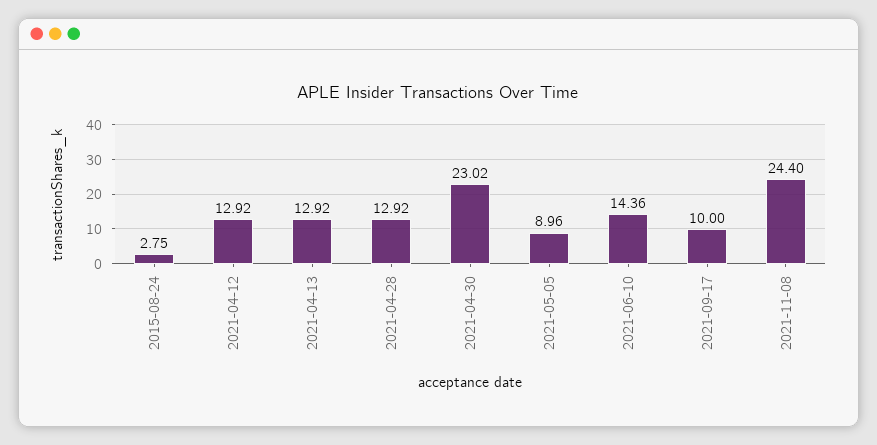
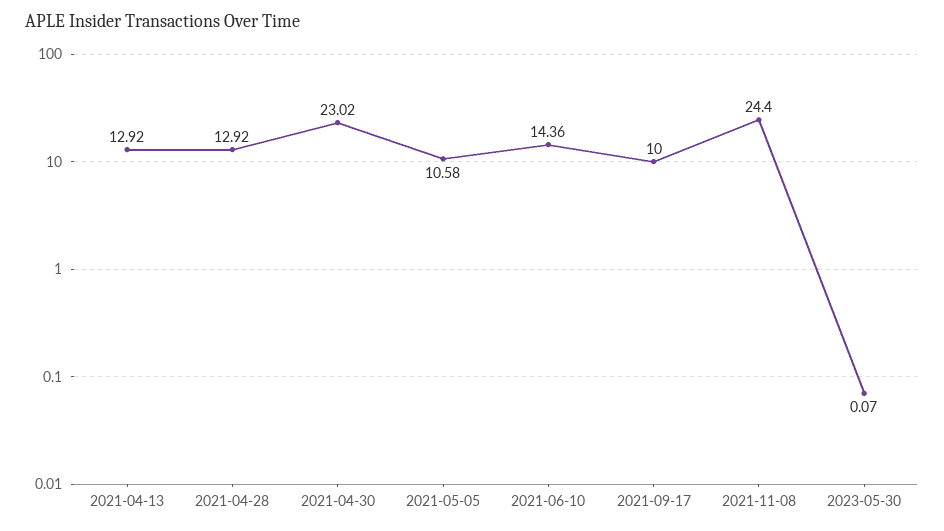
2015-08-24: 2.75 -> none
2021-04-12: 12.92 -> none
2021-05-05: 8.96 -> 10.58
2023-05-30: none -> 0.07

